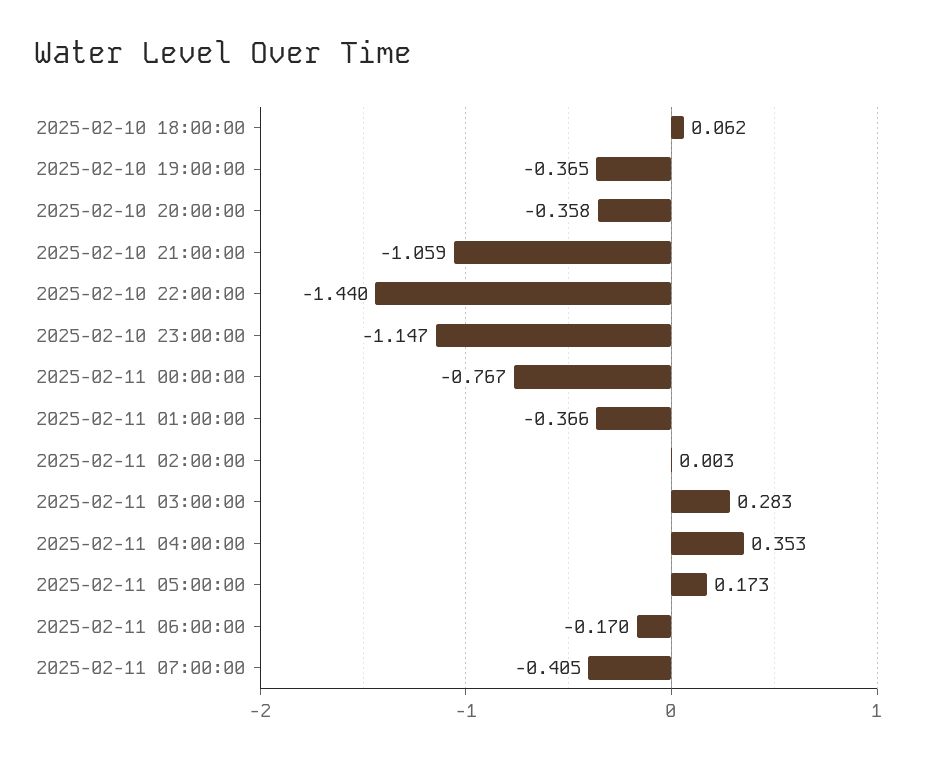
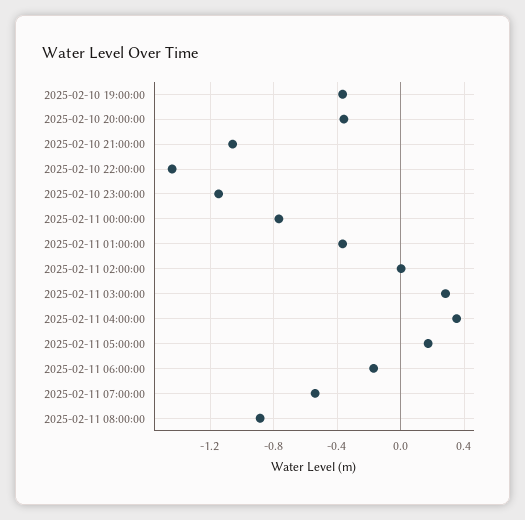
2025-02-10 18:00:00: 0.062 -> none
2025-02-11 07:00:00: -0.405 -> -0.55
2025-02-11 08:00:00: none -> -0.9

